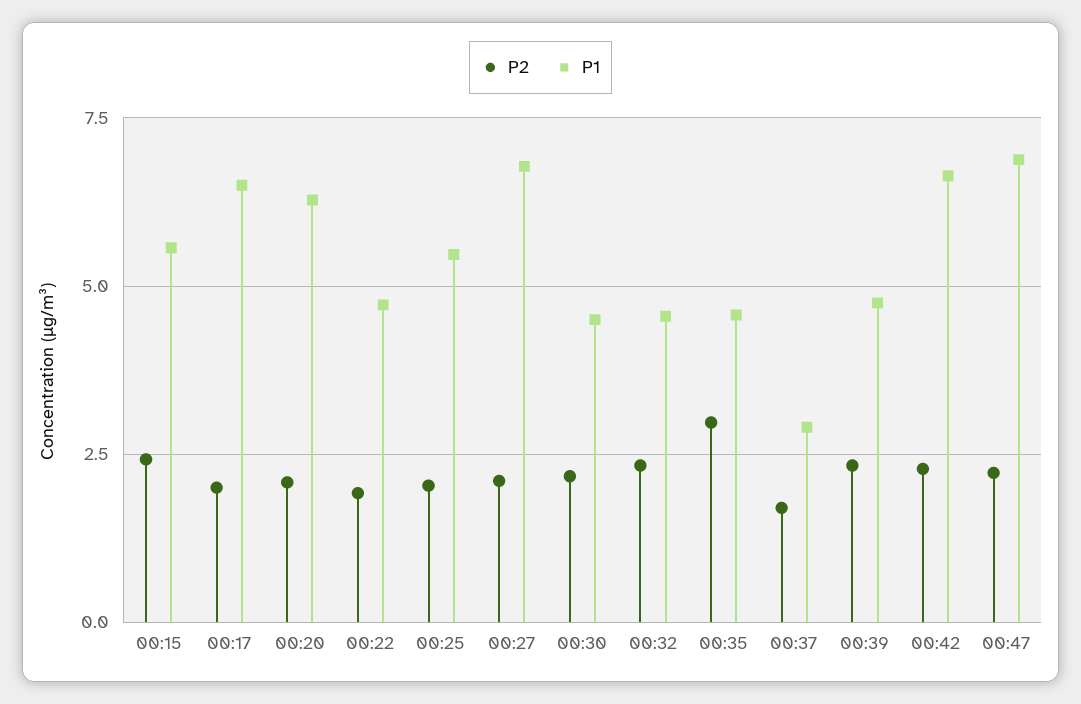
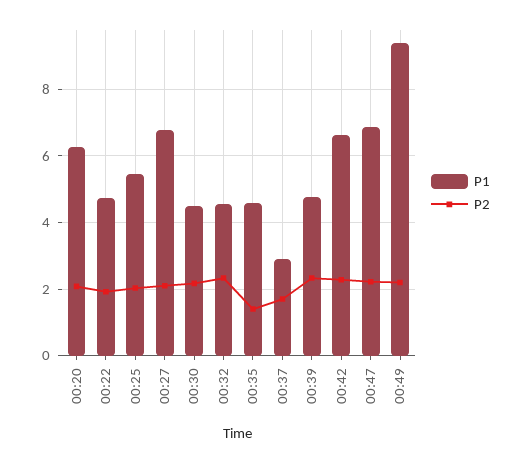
P2, 00:15: 2.5 -> none
P1, 00:15: 5.5 -> none
P2, 00:17: 2 -> none
P1, 00:17: 6.5 -> none
P2, 00:35: 3 -> 1.4
P1, 00:49: none -> 9.4
P2, 00:49: none -> 2.2

